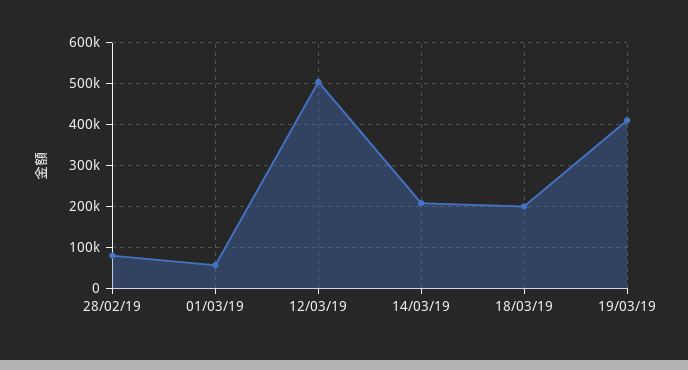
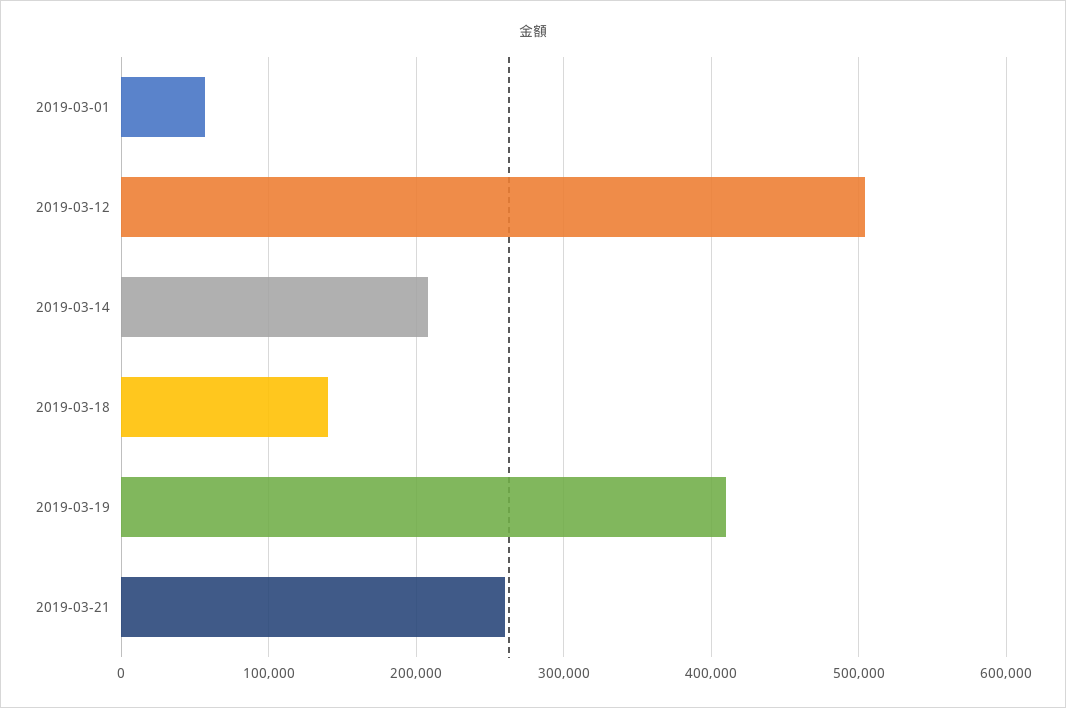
28/02/19: 80000 -> none
18/03/19: 200000 -> 140000
2019-03-21: none -> 260000

